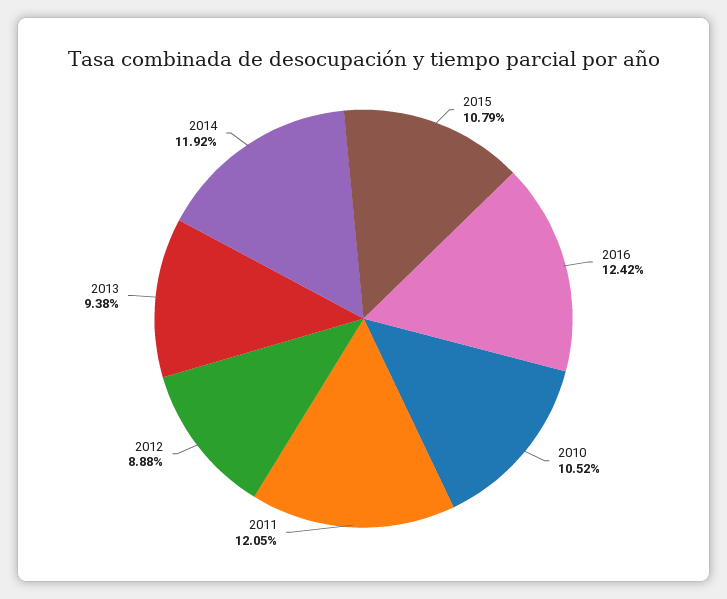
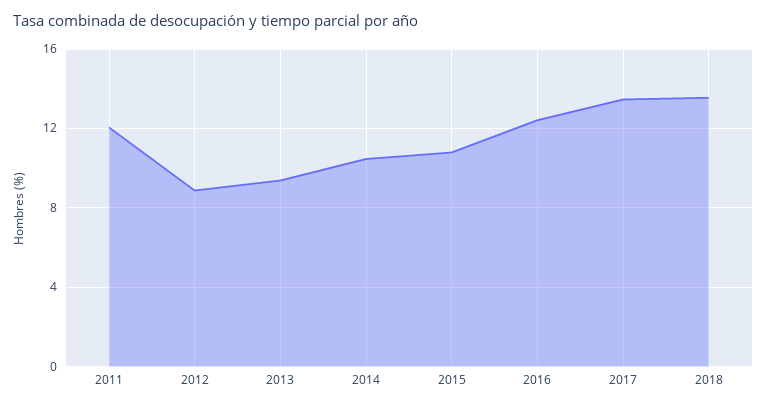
2010: 10.52 -> none
2014: 11.92 -> 10.5
2017: none -> 13.5
2018: none -> 13.5

